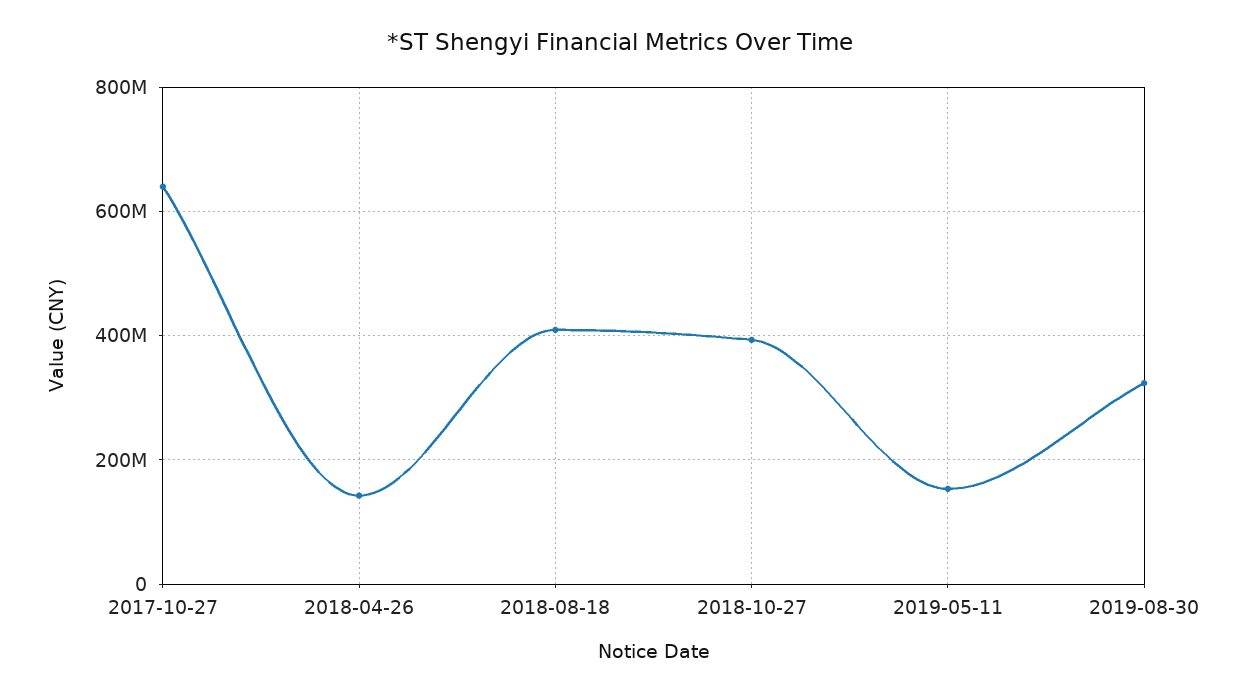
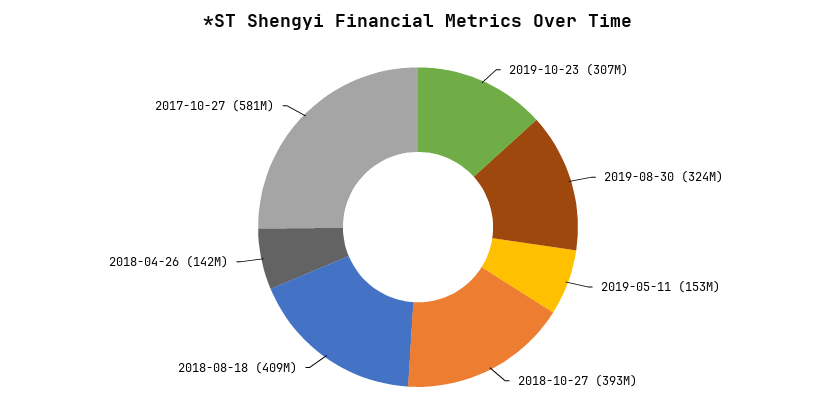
2017-10-27: 640000000 -> 581000000
2019-10-23: none -> 307000000

